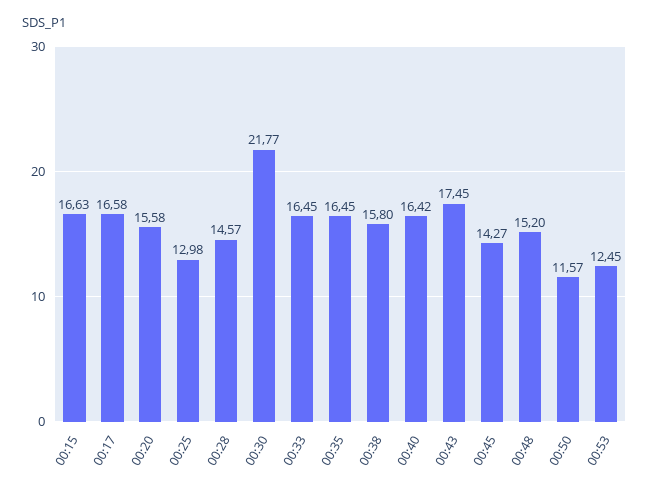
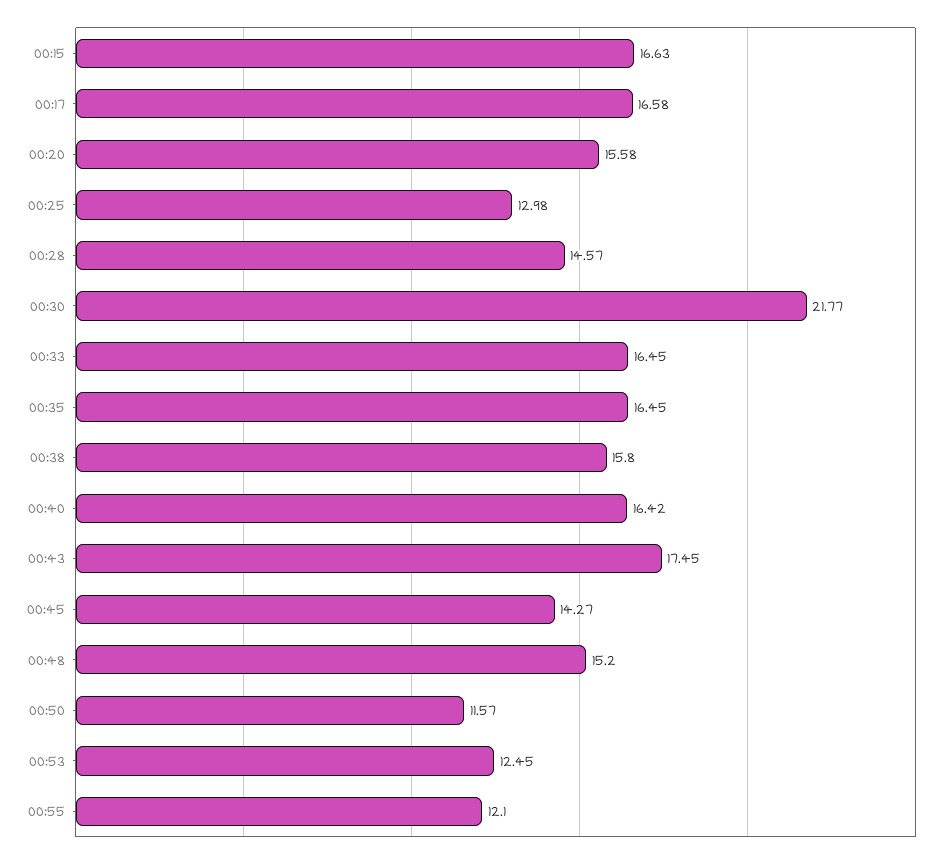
00:55: none -> 12.1

